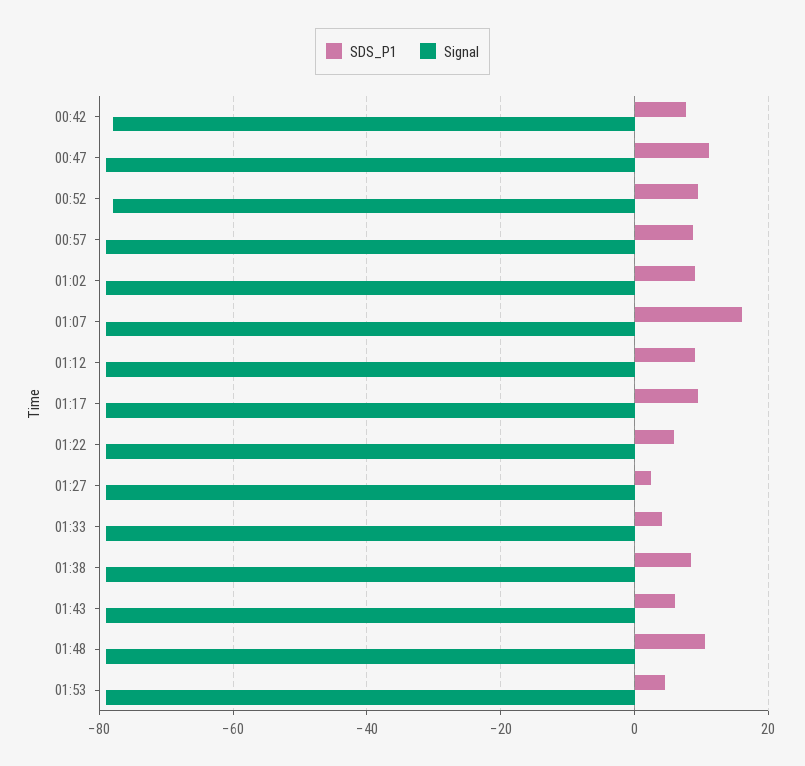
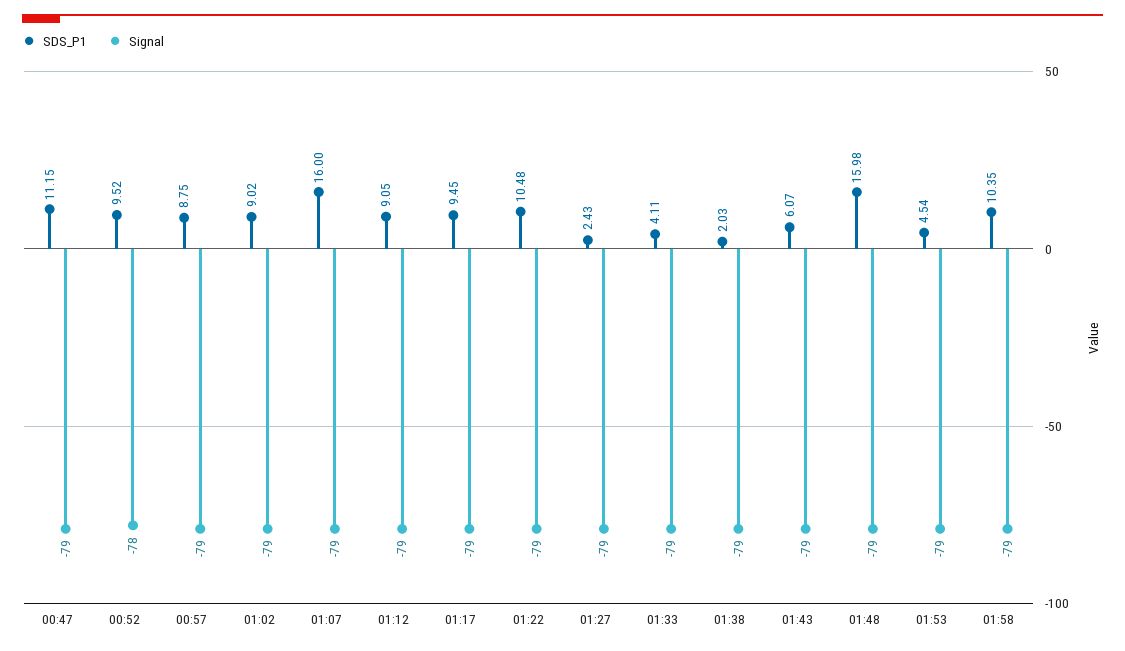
SDS_P1, 00:42: 8 -> none
Signal, 00:42: -78 -> none
SDS_P1, 01:22: 6 -> 10.48
SDS_P1, 01:38: 8 -> 2.03
SDS_P1, 01:48: 10 -> 15.98
SDS_P1, 01:58: none -> 10.35
Signal, 01:58: none -> -79

